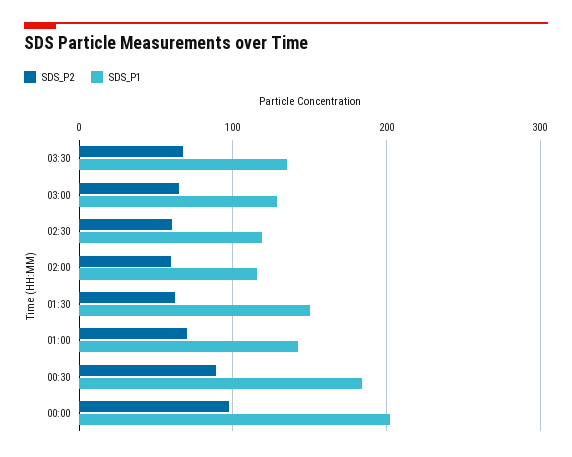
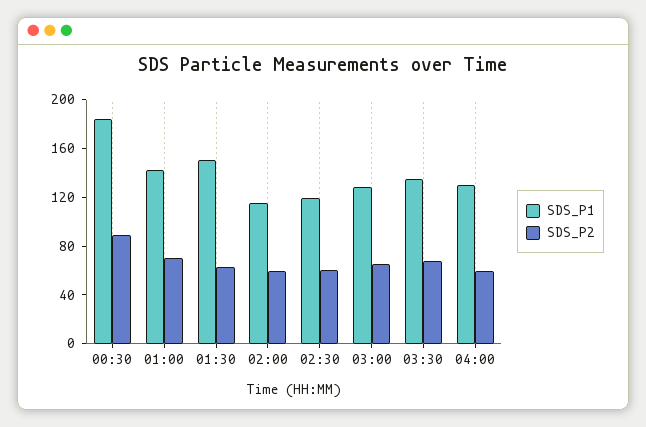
SDS_P2, 00:00: 100 -> none
SDS_P1, 00:00: 200 -> none
SDS_P1, 04:00: none -> 130
SDS_P2, 04:00: none -> 60

